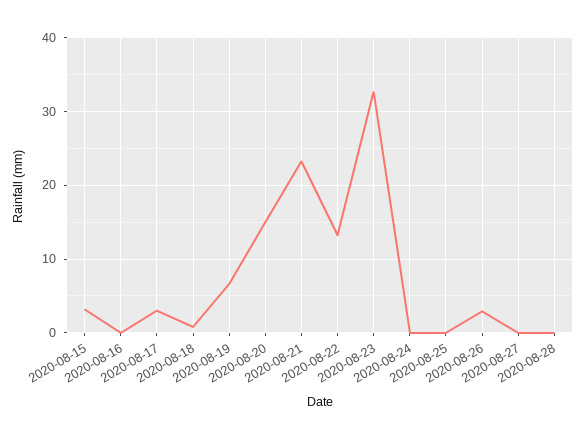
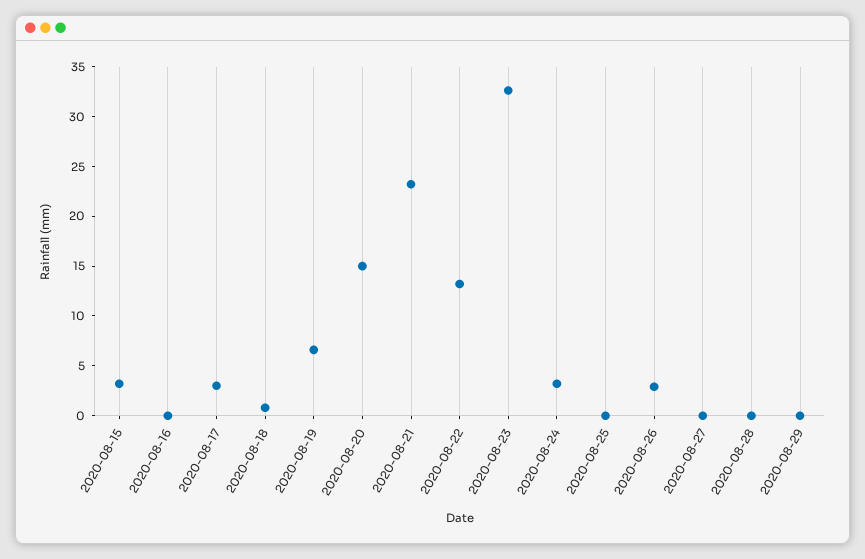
2020-08-24: 0 -> 3
2020-08-29: none -> 0

